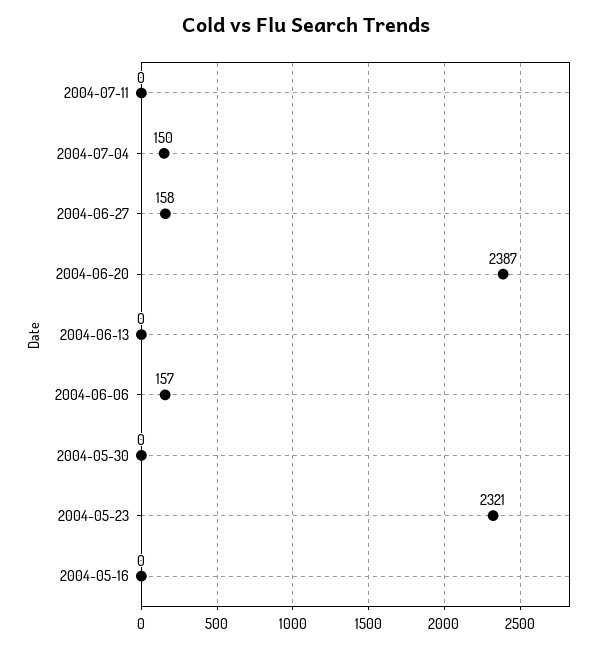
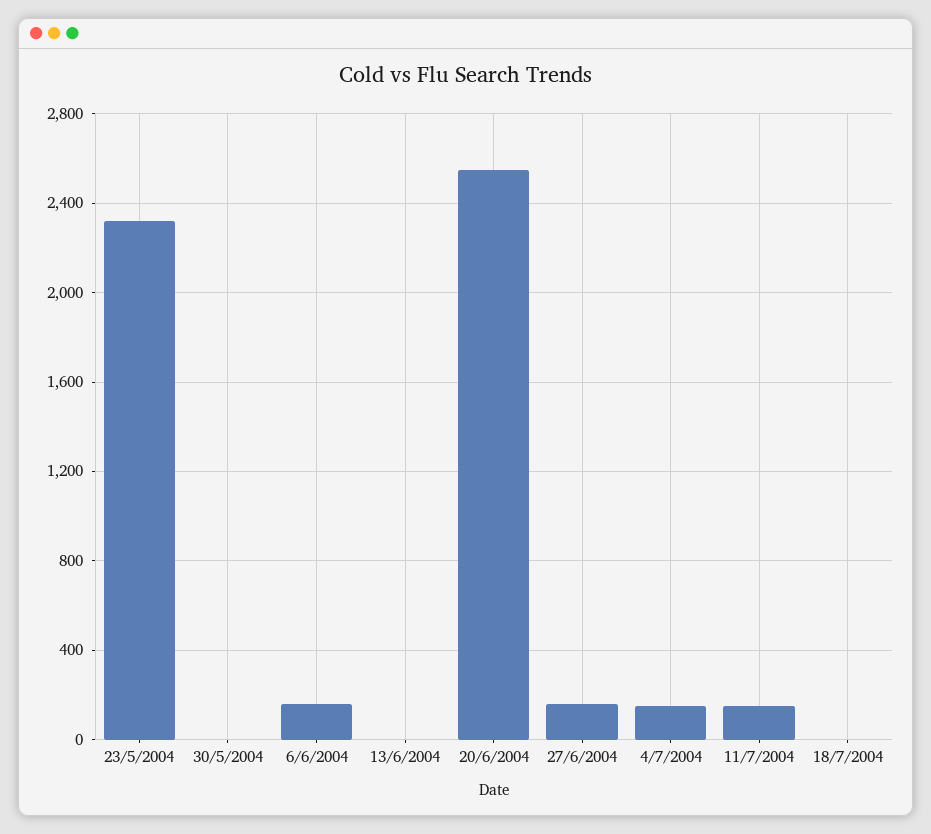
2004-07-11: 0 -> 150
2004-06-20: 2387 -> 2550
2004-05-16: 0 -> none
18/7/2004: none -> 0

